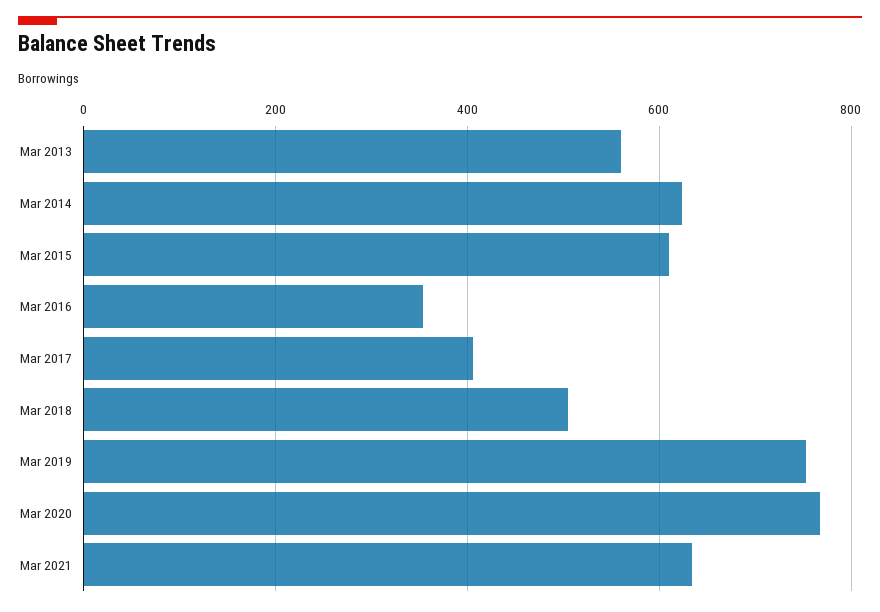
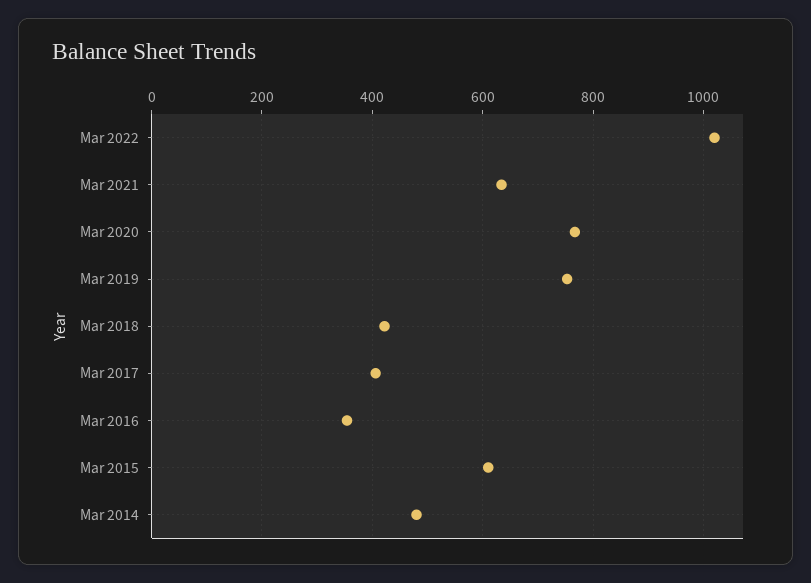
Mar 2013: 560 -> none
Mar 2014: 620 -> 480
Mar 2018: 500 -> 420
Mar 2022: none -> 1020

